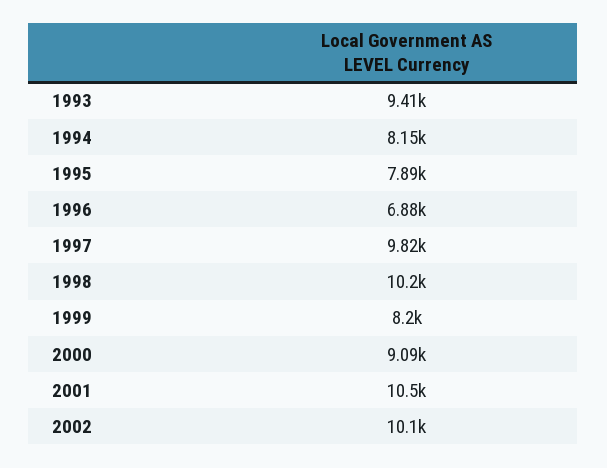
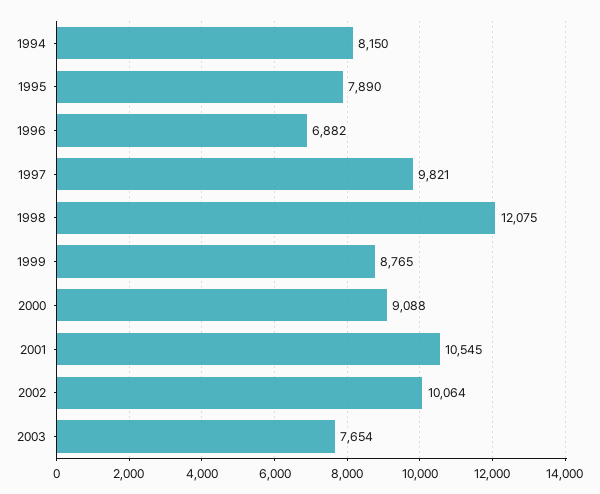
1993: 9410 -> none
1998: 10200 -> 12075
1999: 8200 -> 8765
2003: none -> 7654

